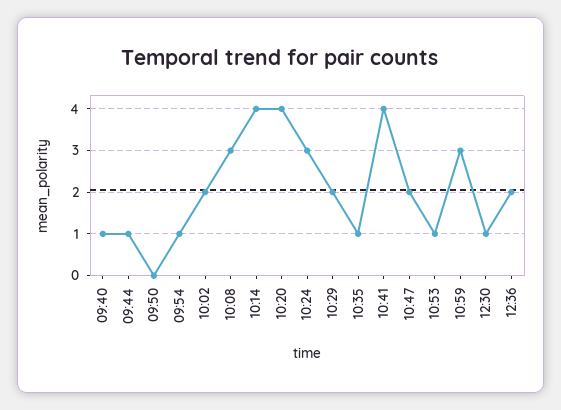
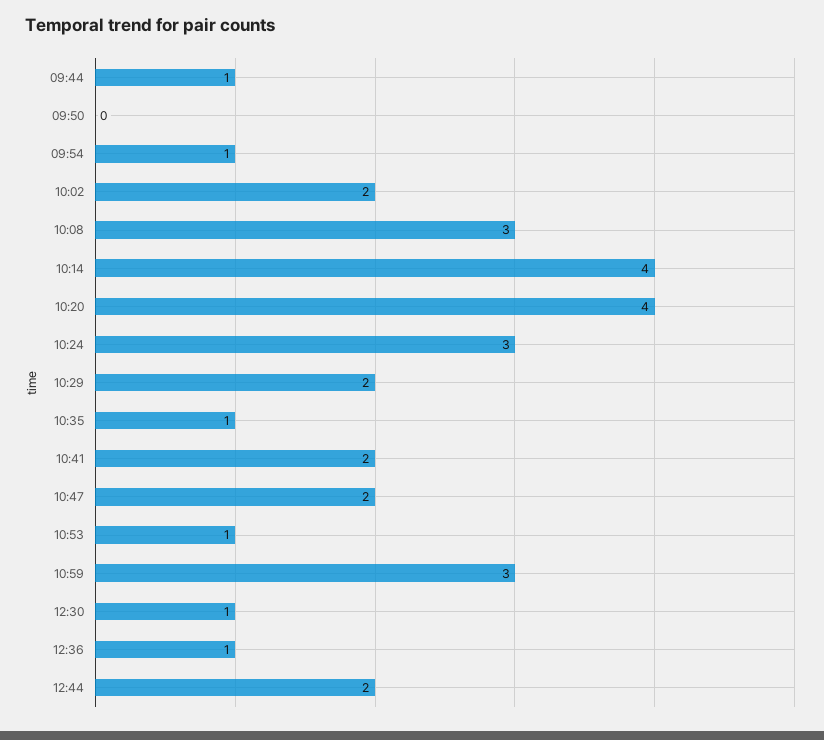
09:40: 1 -> none
10:41: 4 -> 2
12:36: 2 -> 1
12:44: none -> 2

